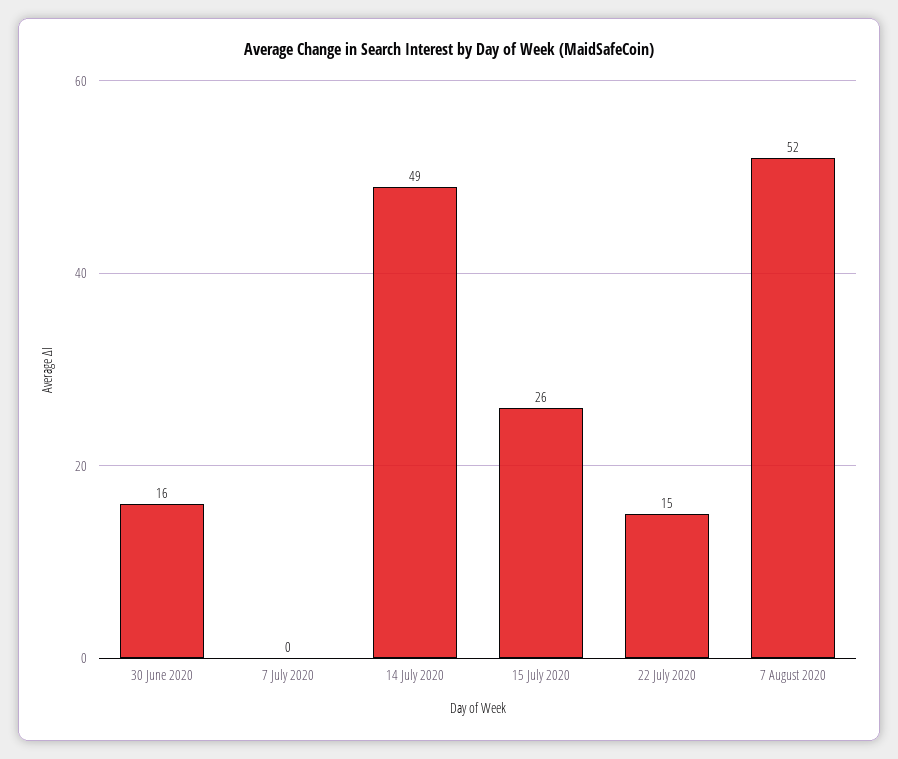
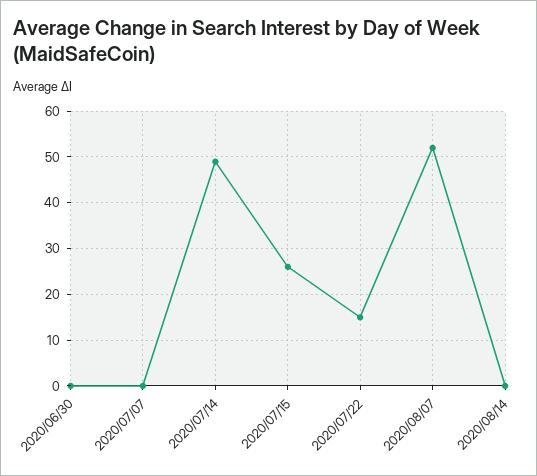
30 June 2020: 16 -> 0
2020/08/14: none -> 0

